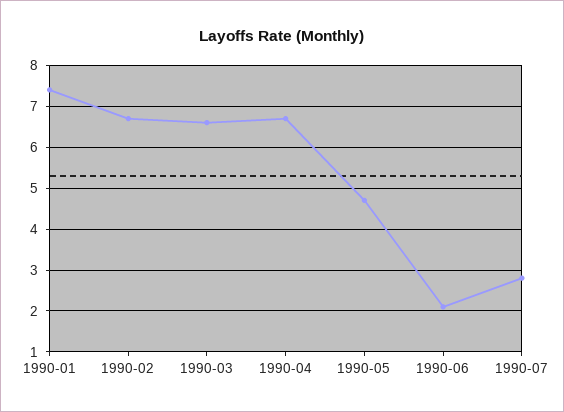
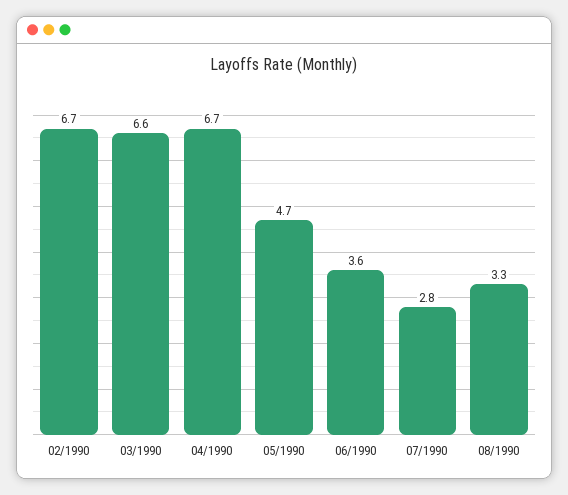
1990-01: 7.5 -> none
1990-06: 2 -> 3.6
08/1990: none -> 3.3

